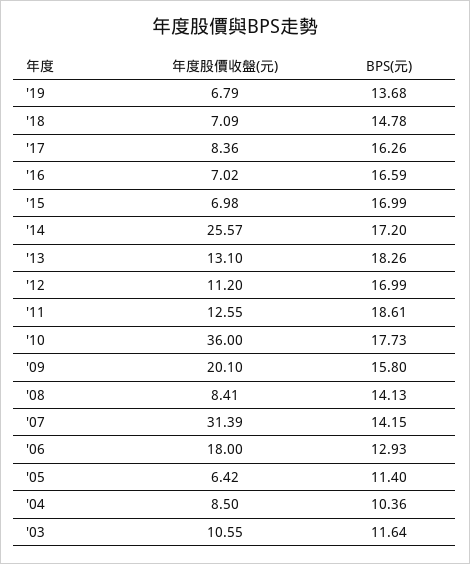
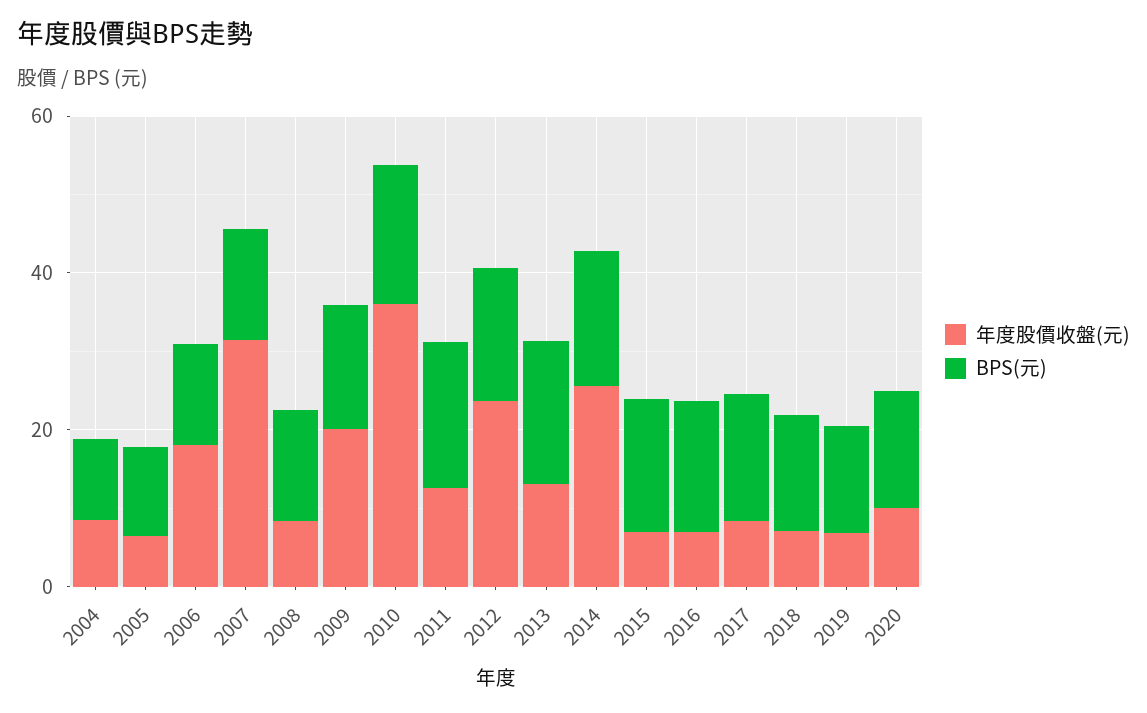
年度股價收盤(元), '12: 11.2 -> 25
年度股價收盤(元), '03: 10.55 -> none
BPS(元), '03: 11.64 -> none
年度股價收盤(元), 2020: none -> 10
BPS(元), 2020: none -> 15

